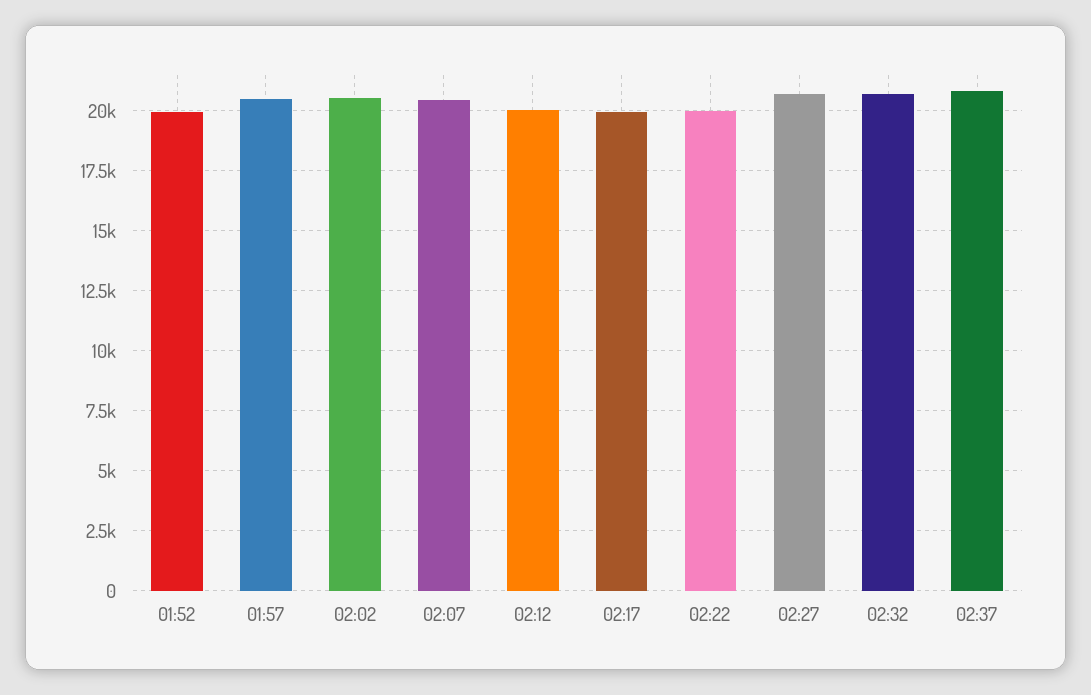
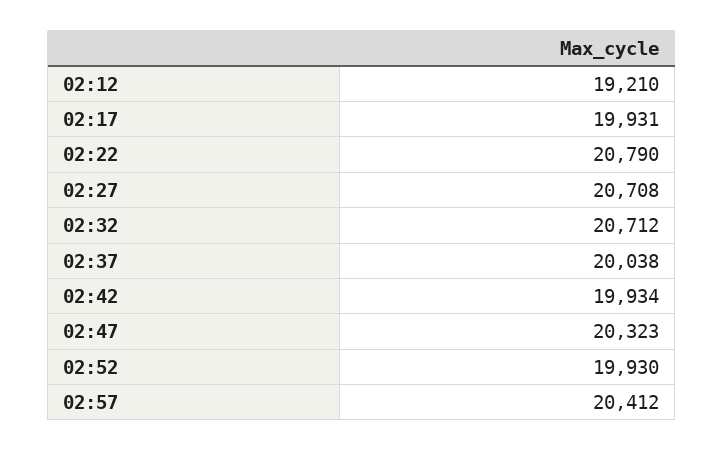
01:52: 20000 -> none
01:57: 20500 -> none
02:02: 20500 -> none
02:07: 20500 -> none
02:12: 20000 -> 19210
02:22: 20000 -> 20790
02:37: 20750 -> 20038
02:42: none -> 19934
02:47: none -> 20323
02:52: none -> 19930
02:57: none -> 20412

